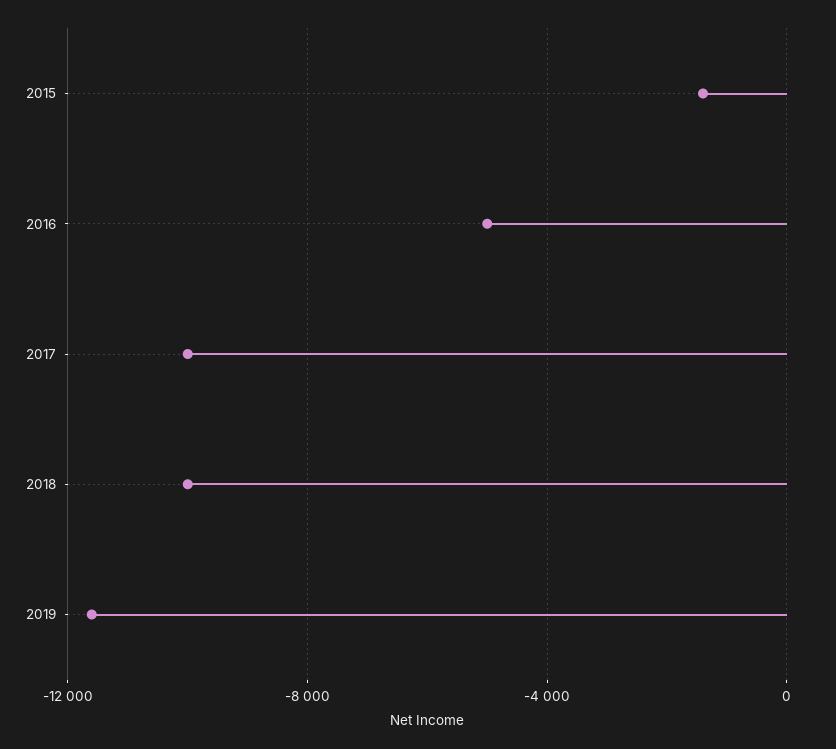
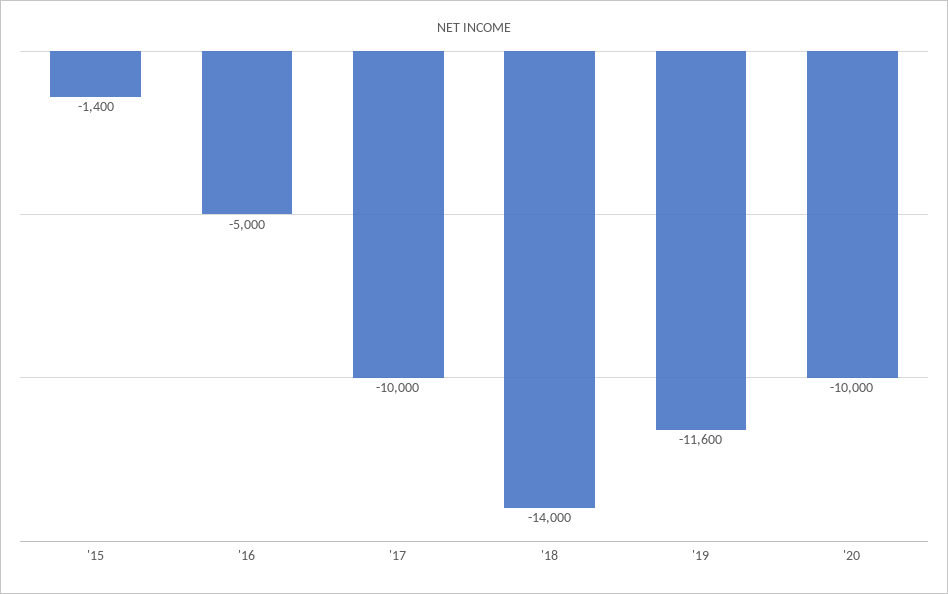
2018: -10000 -> -14000
'20: none -> -10000

